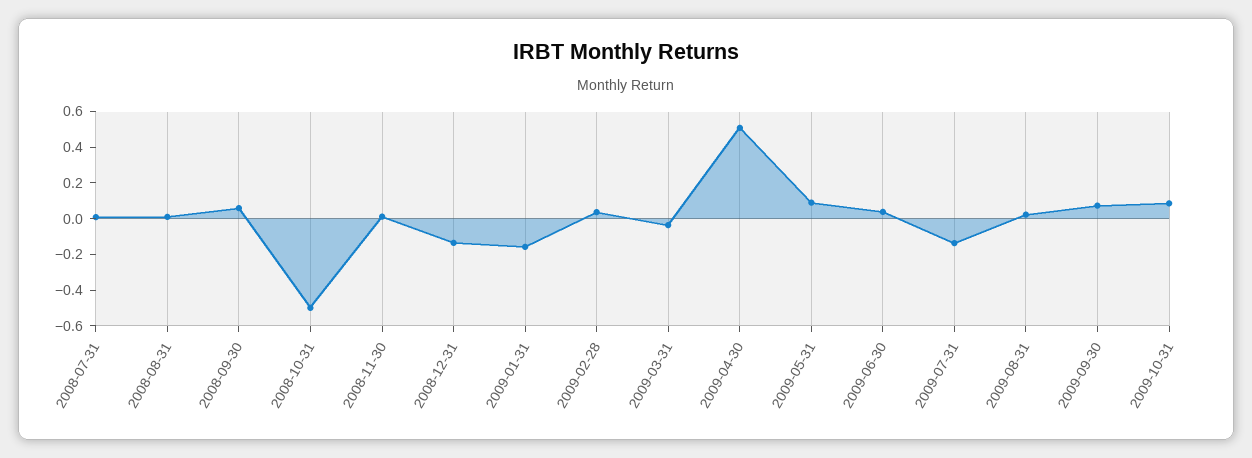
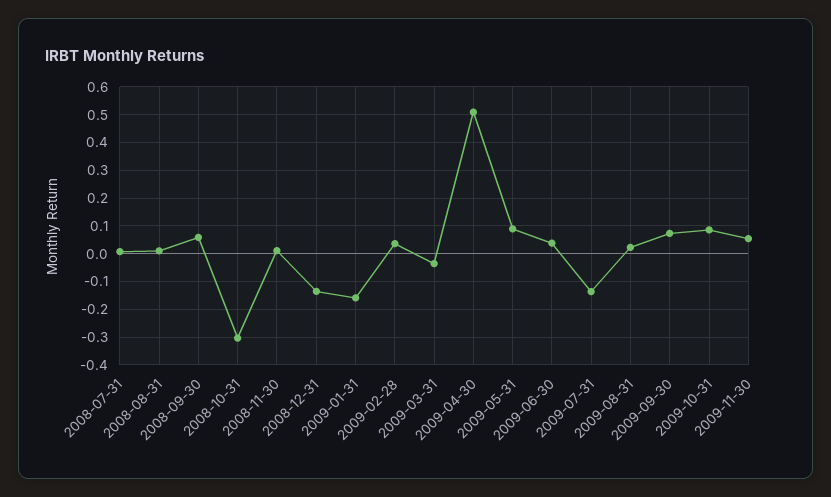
2008-10-31: -0.5 -> -0.3
2009-11-30: none -> 0.05

